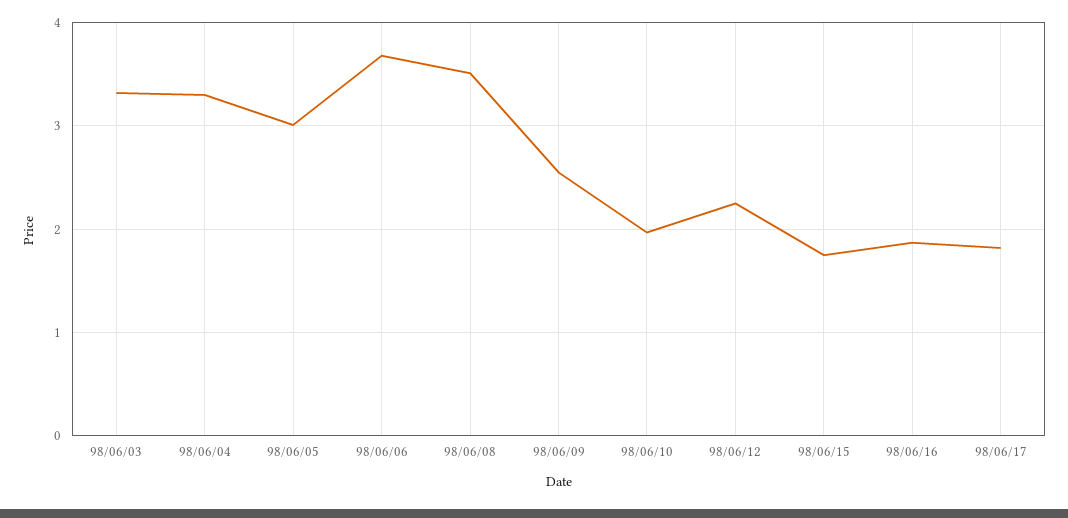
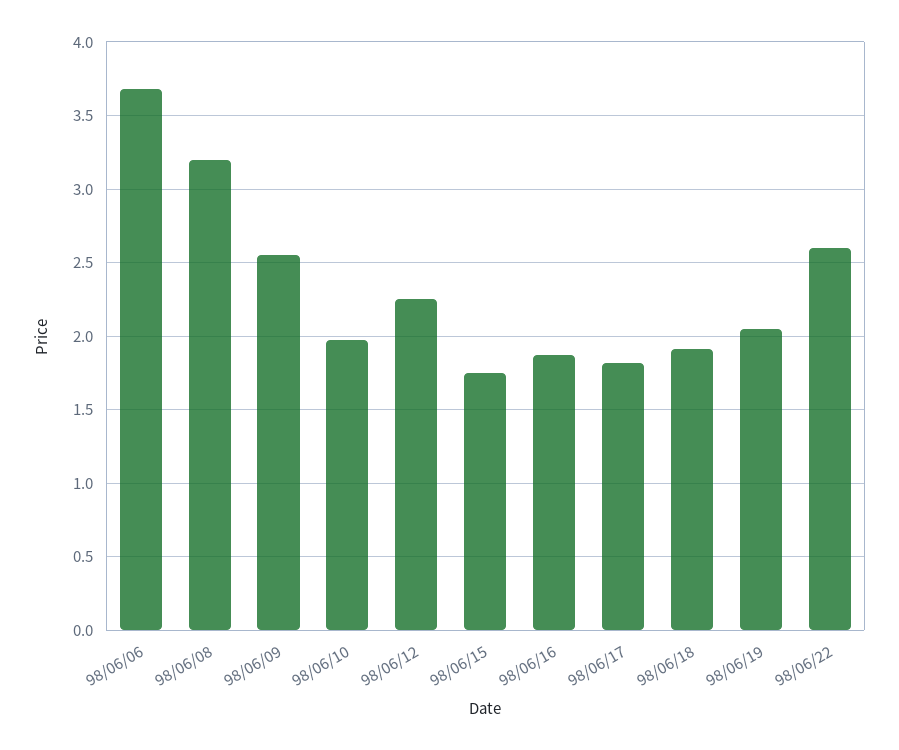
98/06/03: 3.3 -> none
98/06/04: 3.3 -> none
98/06/05: 3 -> none
98/06/08: 3.5 -> 3.2
98/06/18: none -> 1.9
98/06/19: none -> 2.05
98/06/22: none -> 2.6

